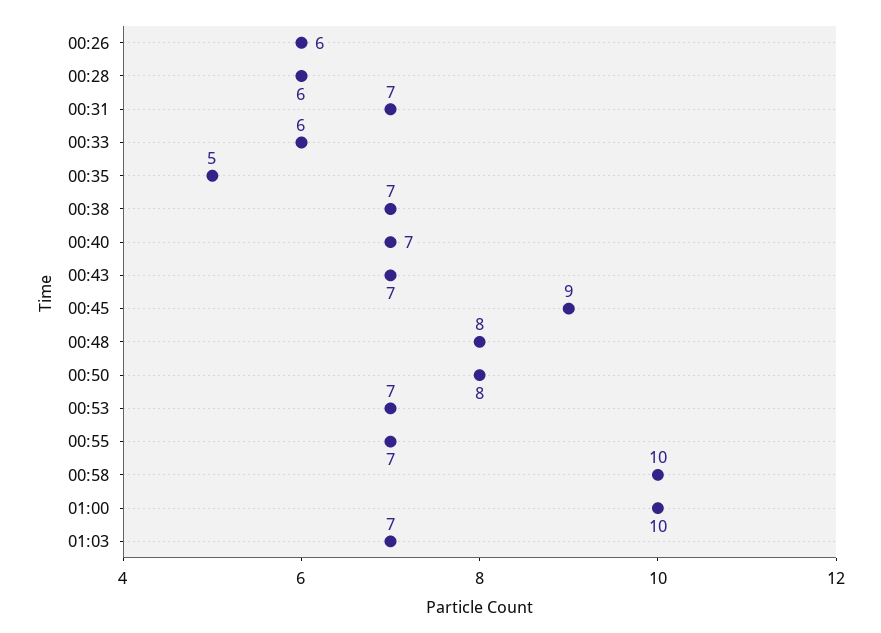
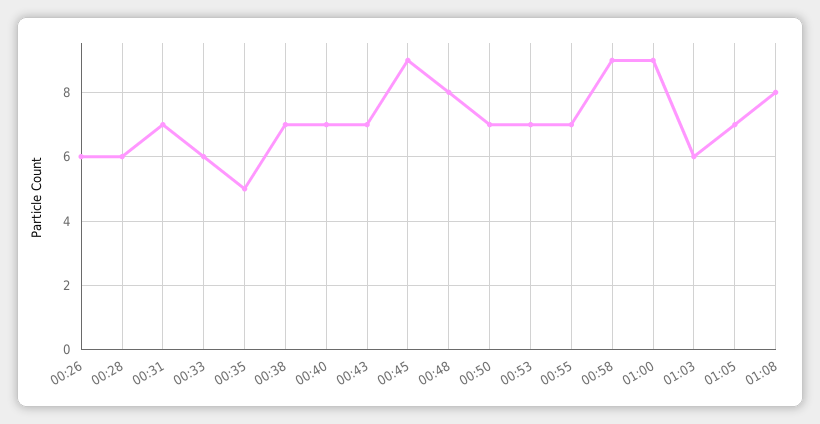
00:50: 8 -> 7
00:58: 10 -> 9
01:00: 10 -> 9
01:03: 7 -> 6
01:05: none -> 7
01:08: none -> 8

